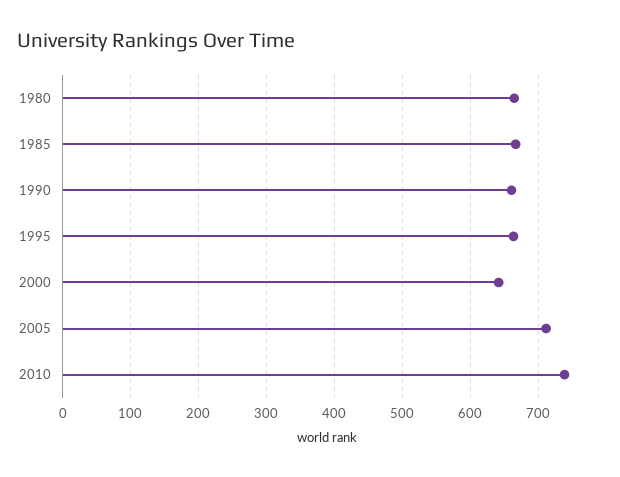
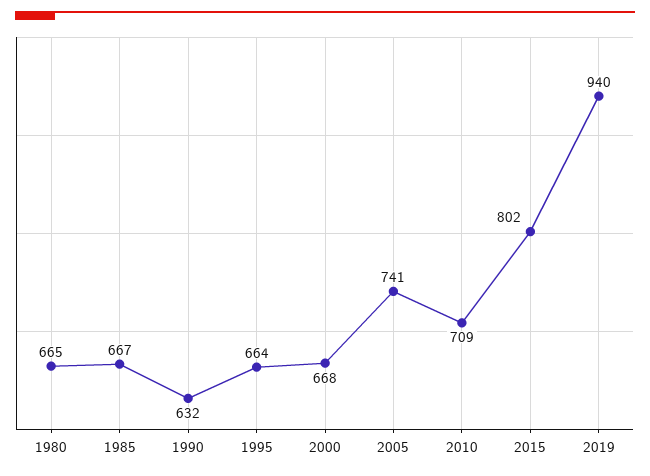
1990: 660 -> 632
2000: 640 -> 668
2005: 710 -> 741
2010: 740 -> 709
2015: none -> 802
2019: none -> 940

